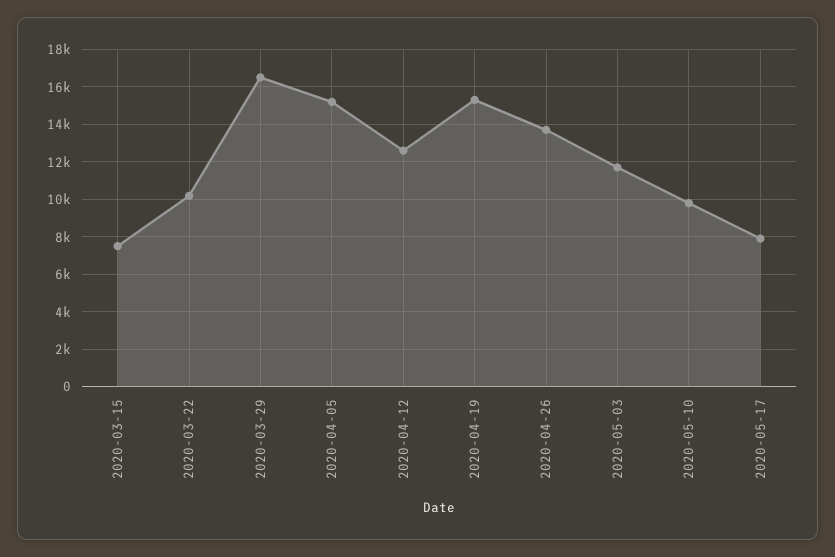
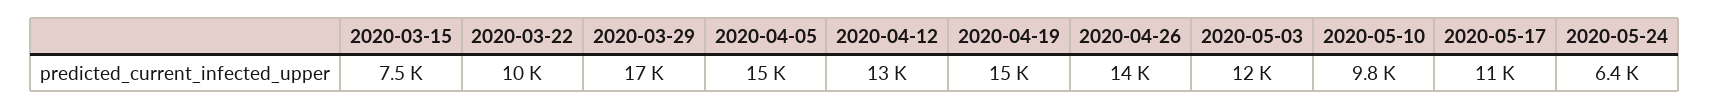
2020-05-17: 8000 -> 11000
2020-05-24: none -> 6400

